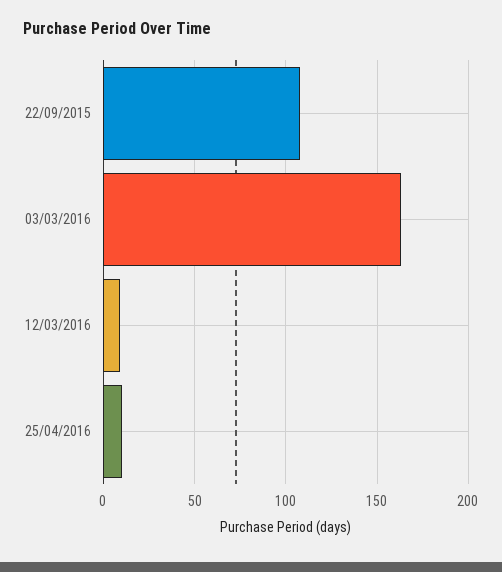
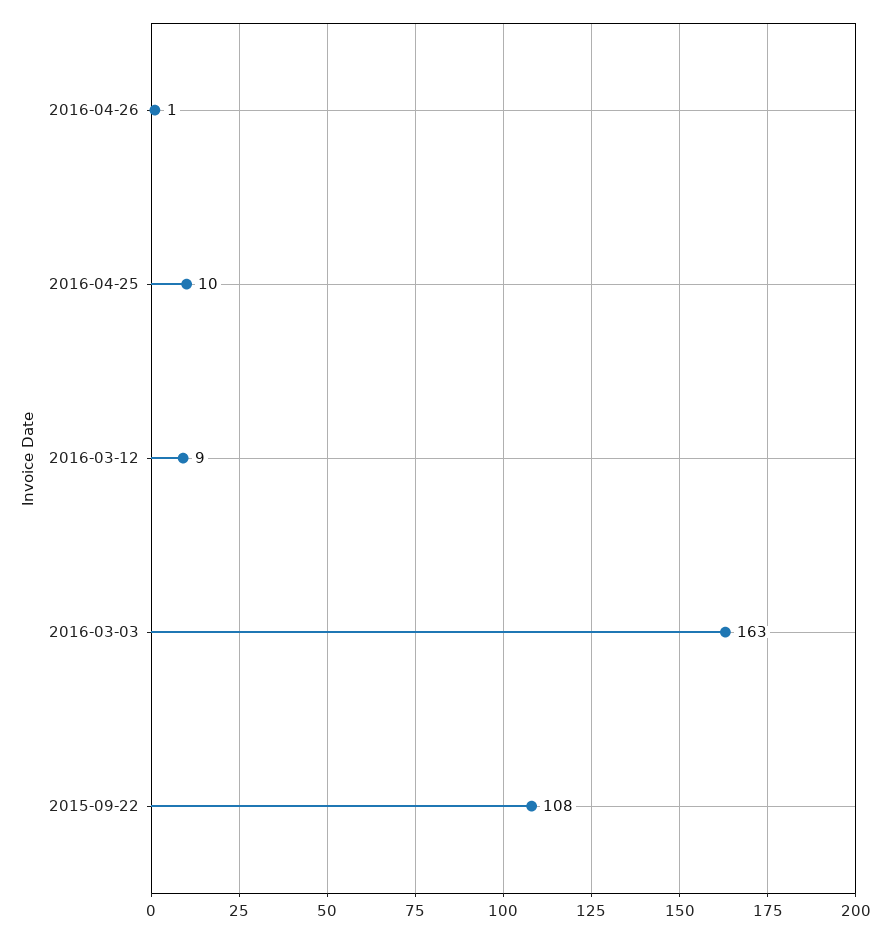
2016-04-26: none -> 1

